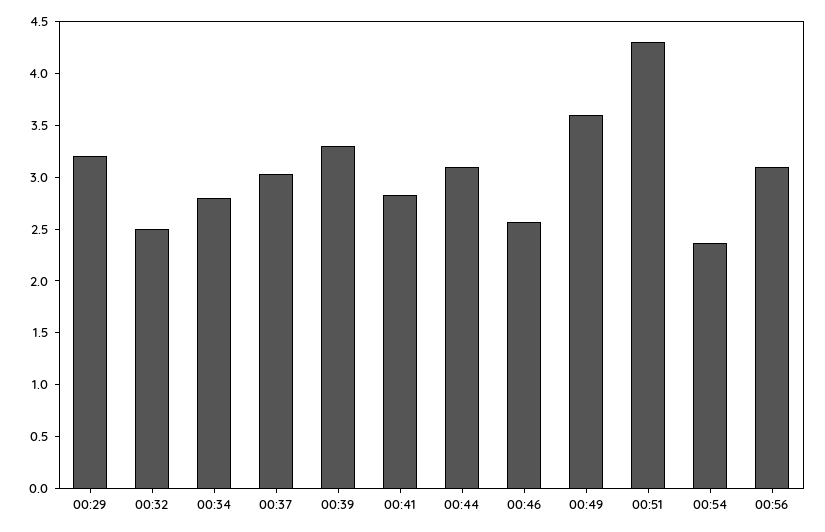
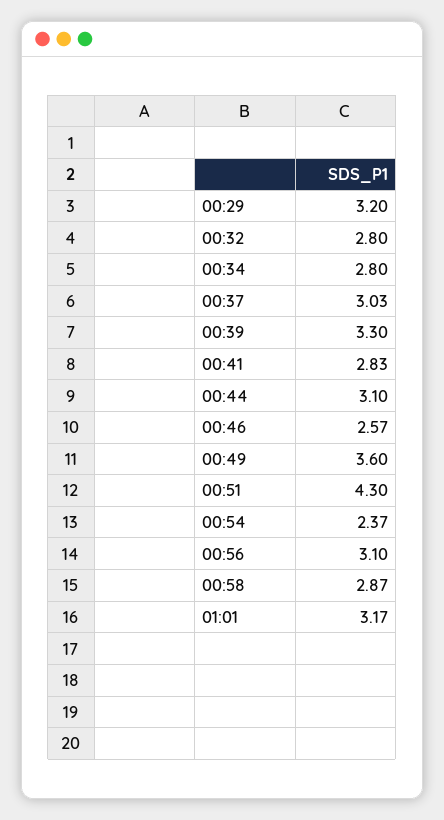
00:32: 2.5 -> 2.8
00:58: none -> 2.87
01:01: none -> 3.17

